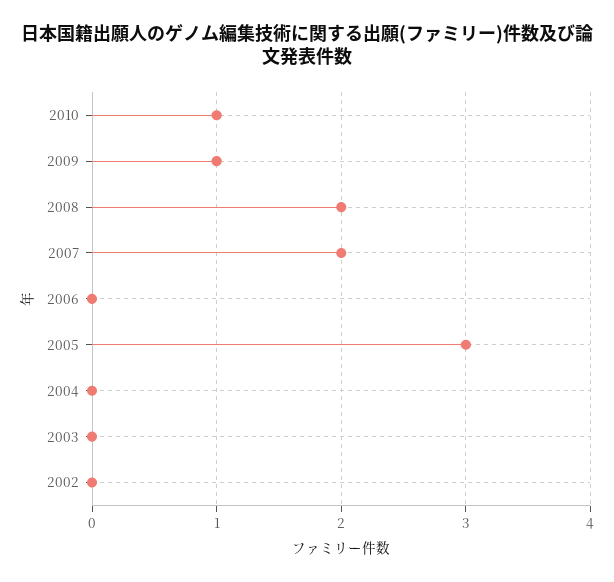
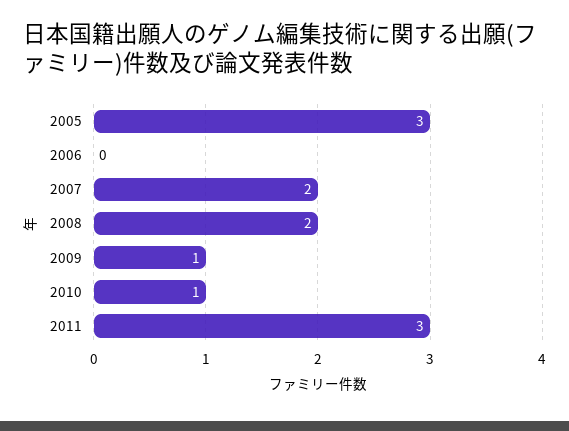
2004: 0 -> none
2003: 0 -> none
2002: 0 -> none
2011: none -> 3

